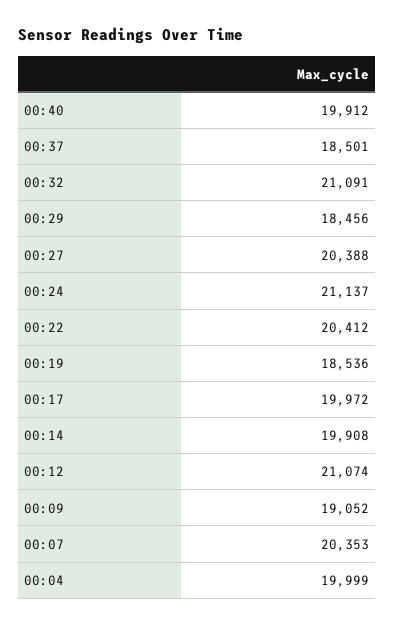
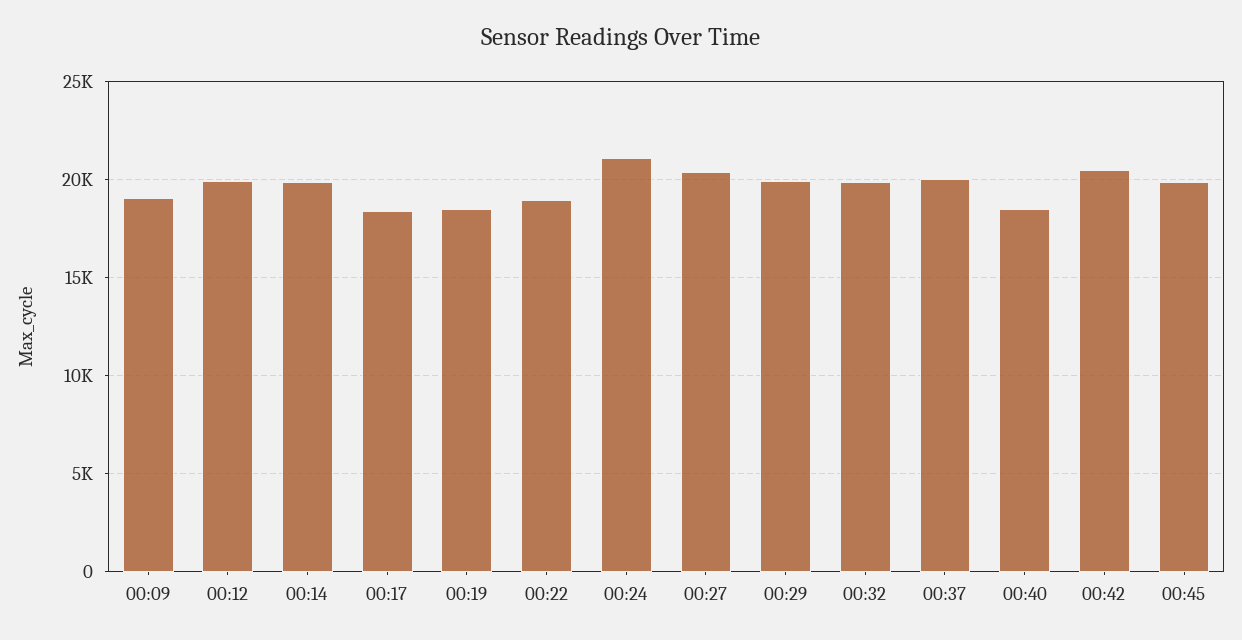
00:40: 19912 -> 18500
00:37: 18501 -> 20000
00:32: 21091 -> 20000
00:29: 18456 -> 20000
00:22: 20412 -> 19000
00:17: 19972 -> 18500
00:12: 21074 -> 20000
00:07: 20353 -> none
00:04: 19999 -> none
00:42: none -> 20500
00:45: none -> 20000

